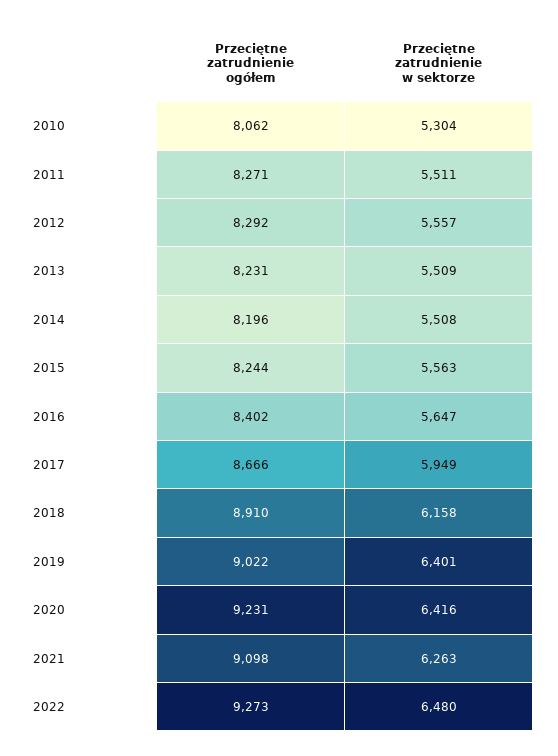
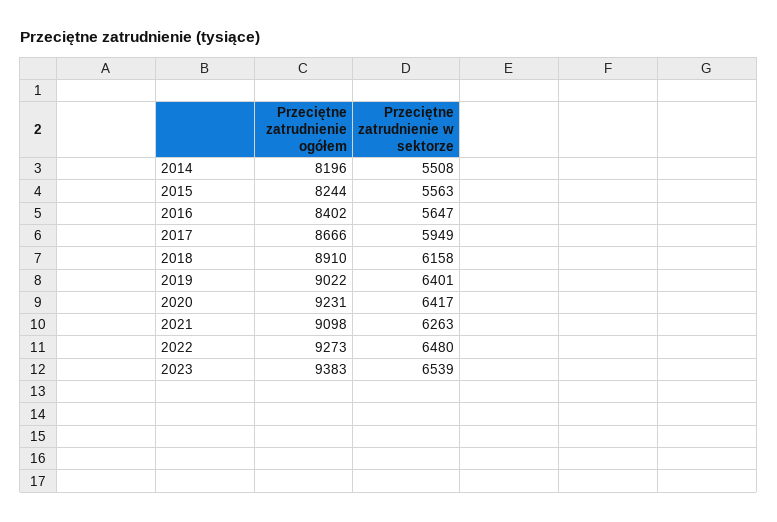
Przeciętne zatrudnienie ogółem, 2010: 8062 -> none
Przeciętne zatrudnienie w sektorze, 2010: 5304 -> none
Przeciętne zatrudnienie ogółem, 2011: 8271 -> none
Przeciętne zatrudnienie w sektorze, 2011: 5511 -> none
Przeciętne zatrudnienie ogółem, 2012: 8292 -> none
Przeciętne zatrudnienie w sektorze, 2012: 5557 -> none
Przeciętne zatrudnienie ogółem, 2013: 8231 -> none
Przeciętne zatrudnienie w sektorze, 2013: 5509 -> none
Przeciętne zatrudnienie w sektorze, 2020: 6416 -> 6417
Przeciętne zatrudnienie ogółem, 2023: none -> 9383
Przeciętne zatrudnienie w sektorze, 2023: none -> 6539

